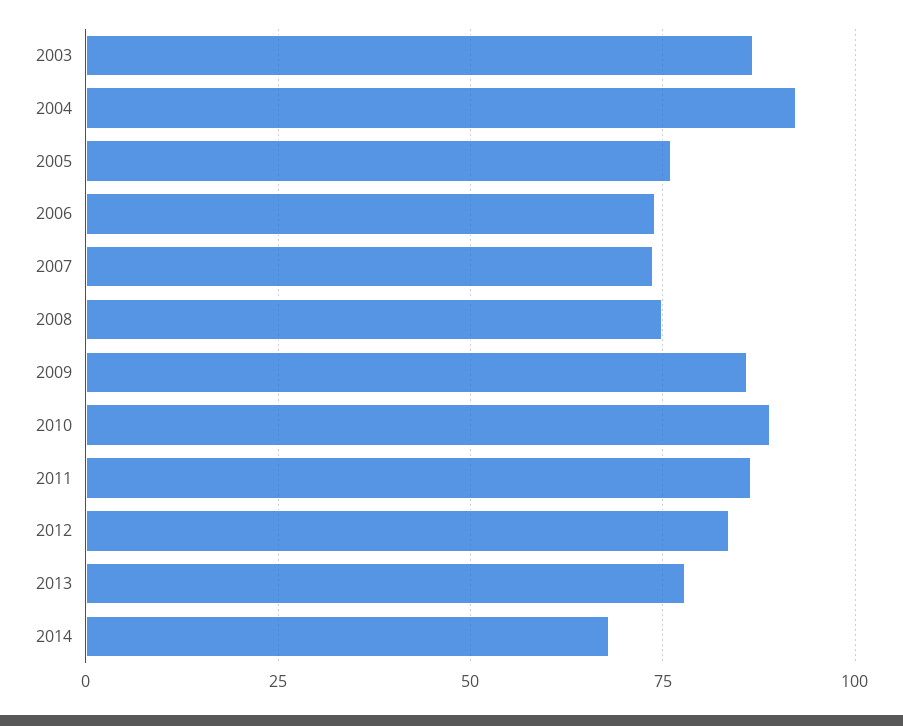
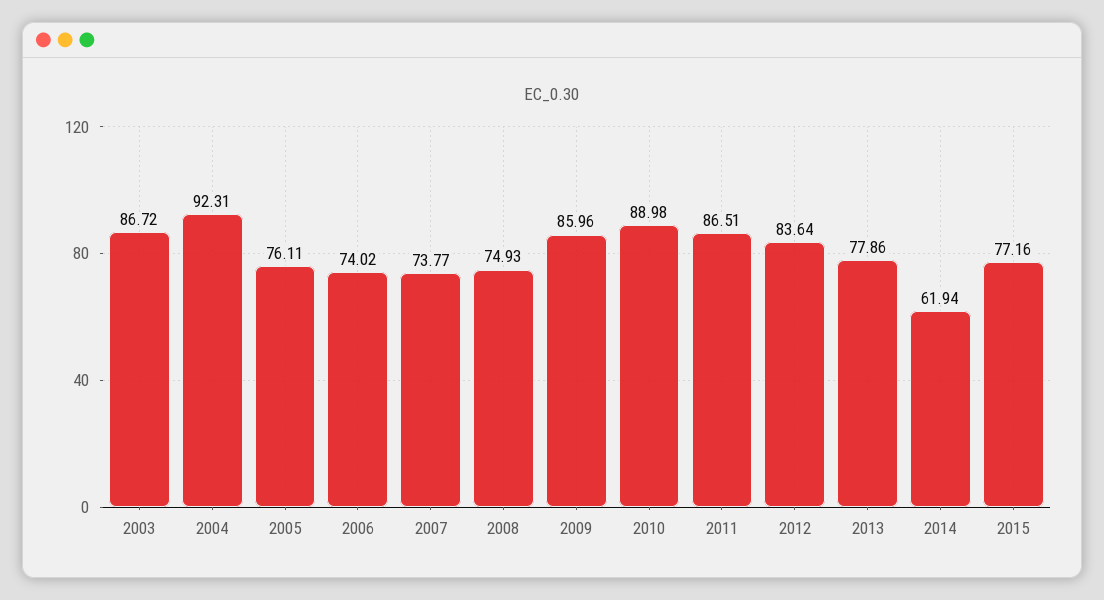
2014: 67.5 -> 61.94
2015: none -> 77.16

